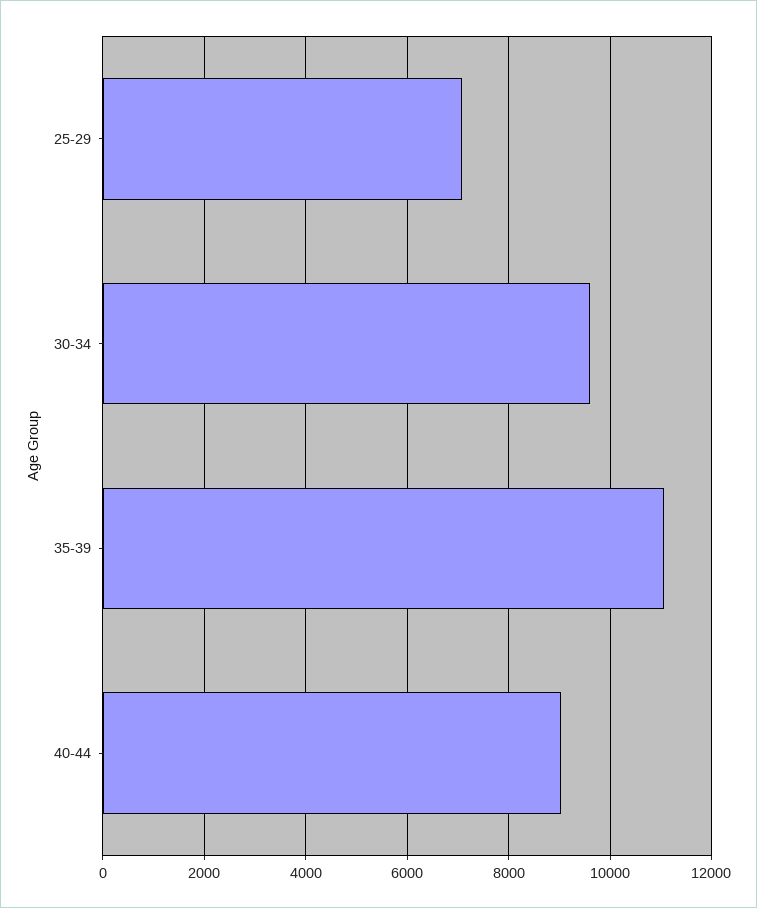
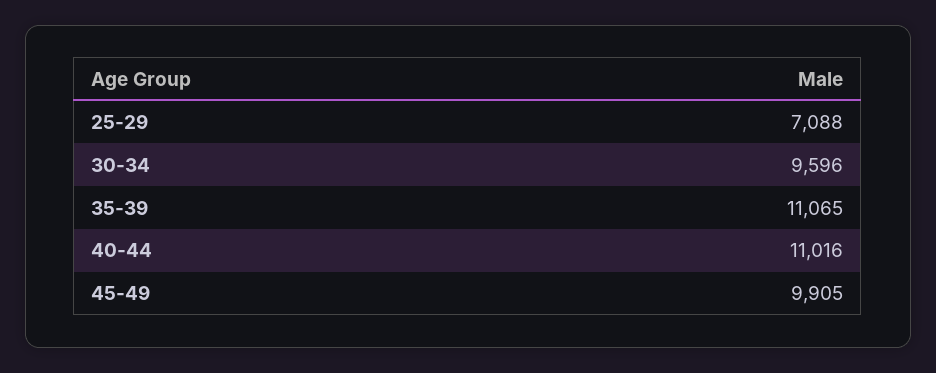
40-44: 9000 -> 11016
45-49: none -> 9905

